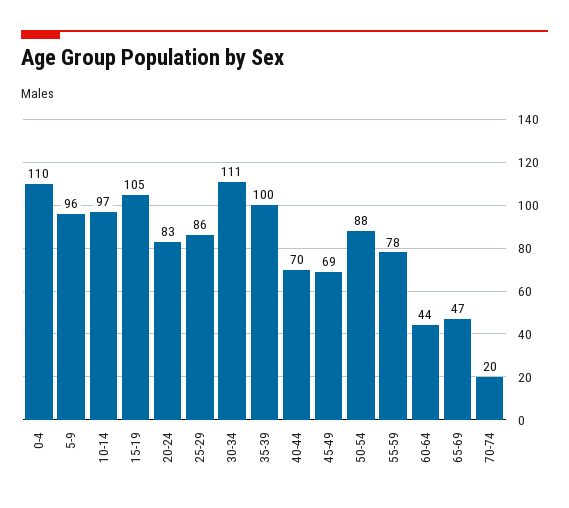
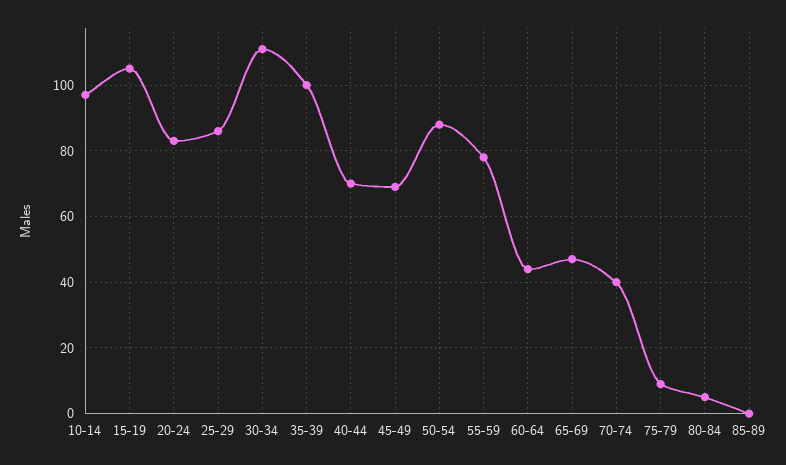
0-4: 110 -> none
5-9: 96 -> none
70-74: 20 -> 40
75-79: none -> 10
80-84: none -> 5
85-89: none -> 0

